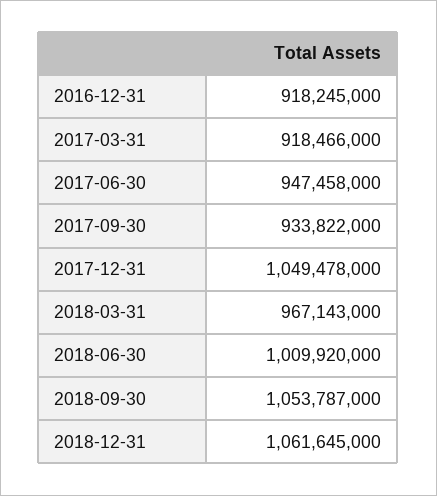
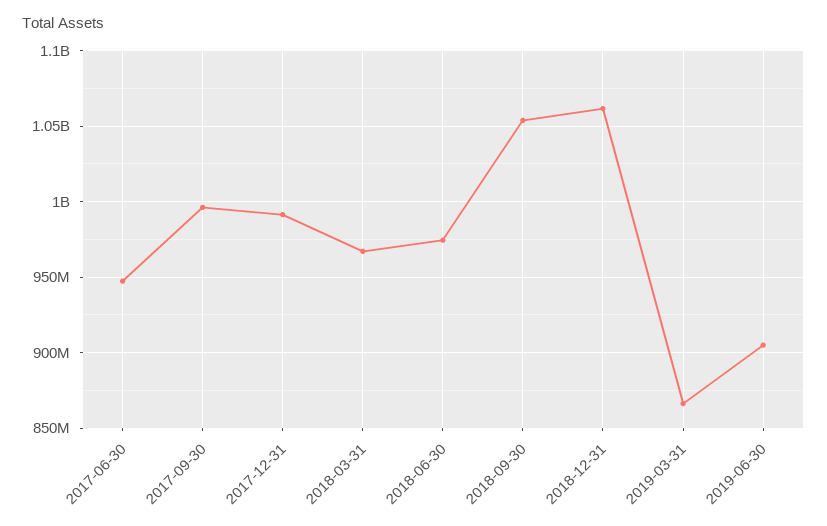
2016-12-31: 918245000 -> none
2017-03-31: 918466000 -> none
2017-09-30: 933822000 -> 995000000
2017-12-31: 1049478000 -> 990000000
2018-06-30: 1009920000 -> 975000000
2019-03-31: none -> 865000000
2019-06-30: none -> 905000000

